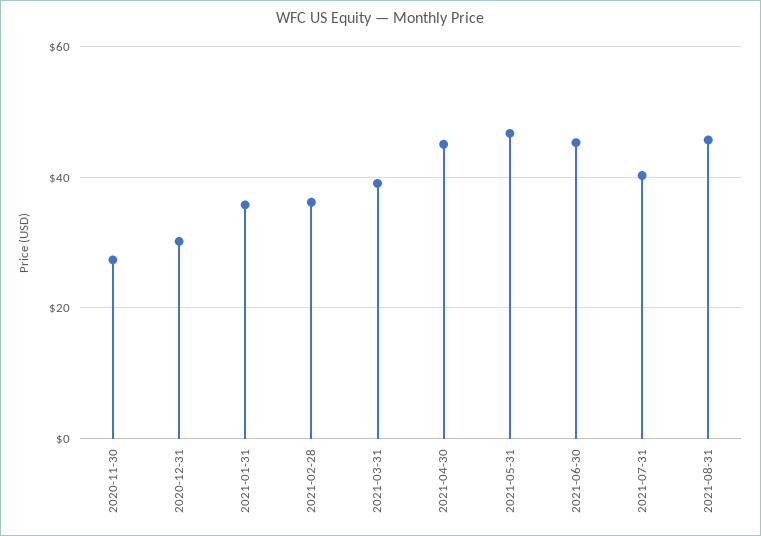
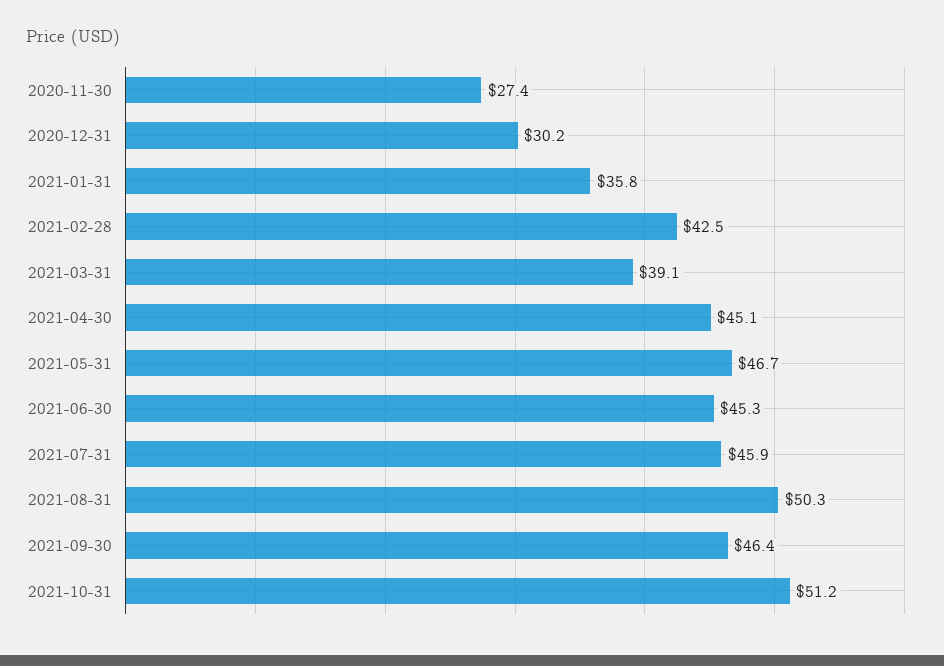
2021-02-28: 36 -> 42.5
2021-07-31: 40 -> 45.9
2021-08-31: 46 -> 50.3
2021-09-30: none -> 46.4
2021-10-31: none -> 51.2

